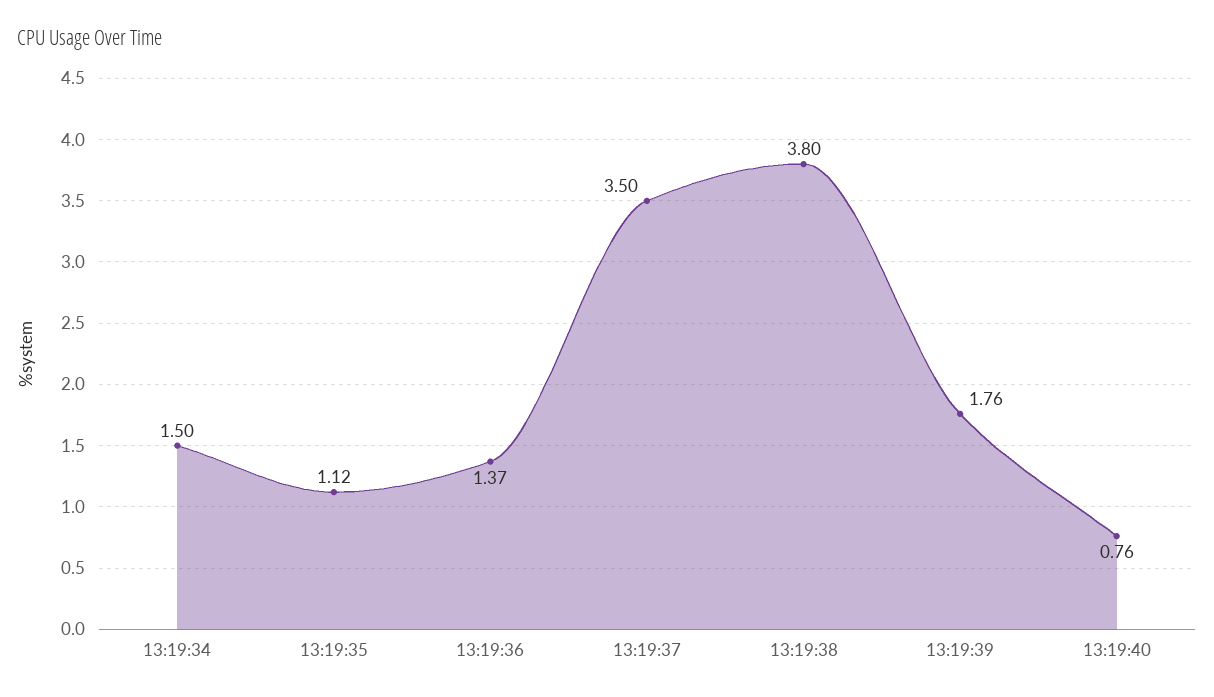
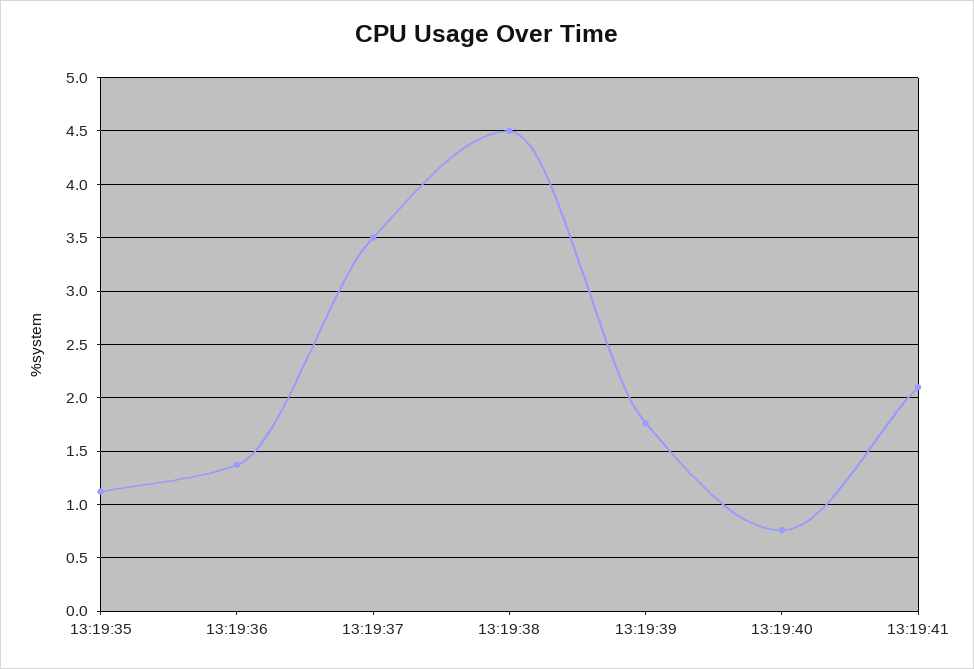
13:19:34: 1.5 -> none
13:19:38: 3.8 -> 4.5
13:19:41: none -> 2.1

